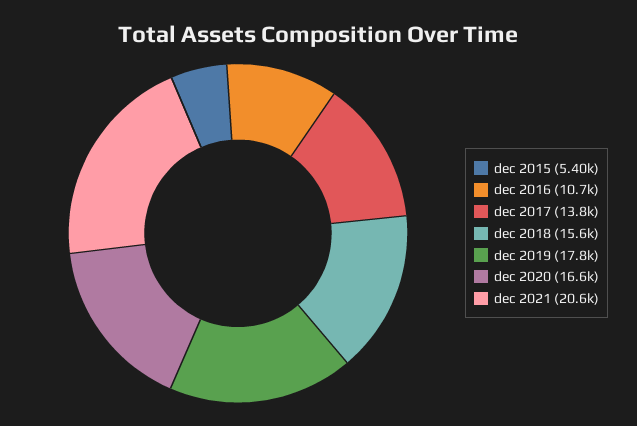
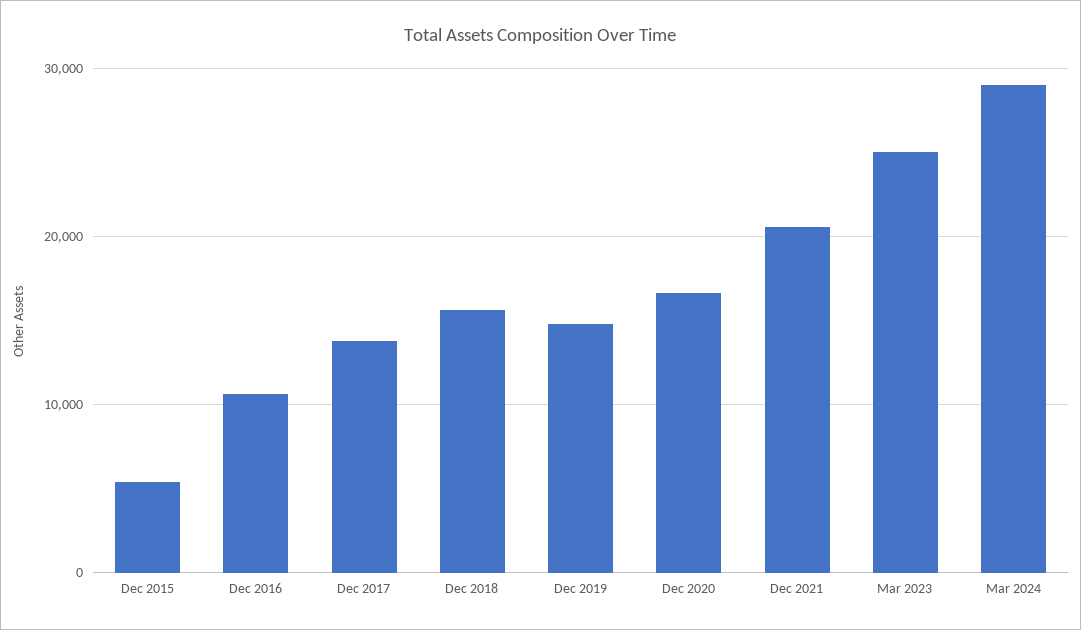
dec 2019: 17800 -> 15000
Mar 2023: none -> 25000
Mar 2024: none -> 29000

